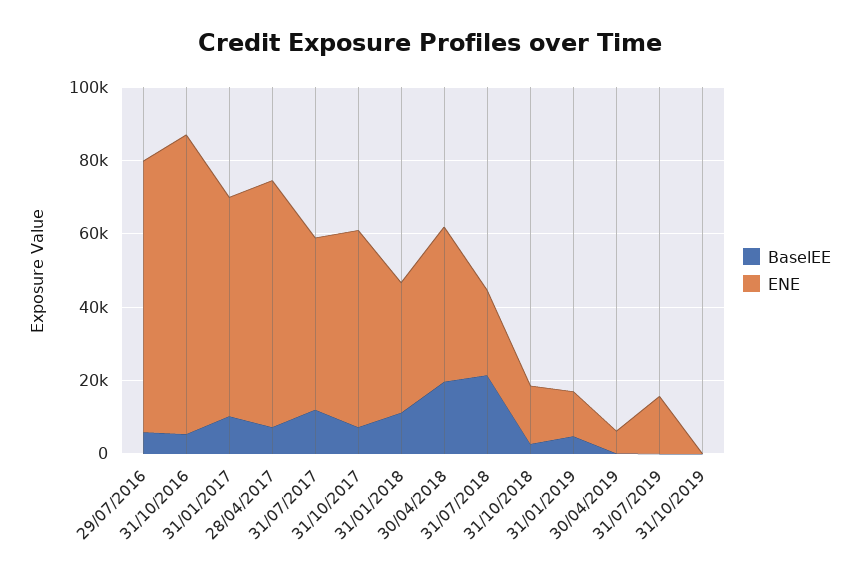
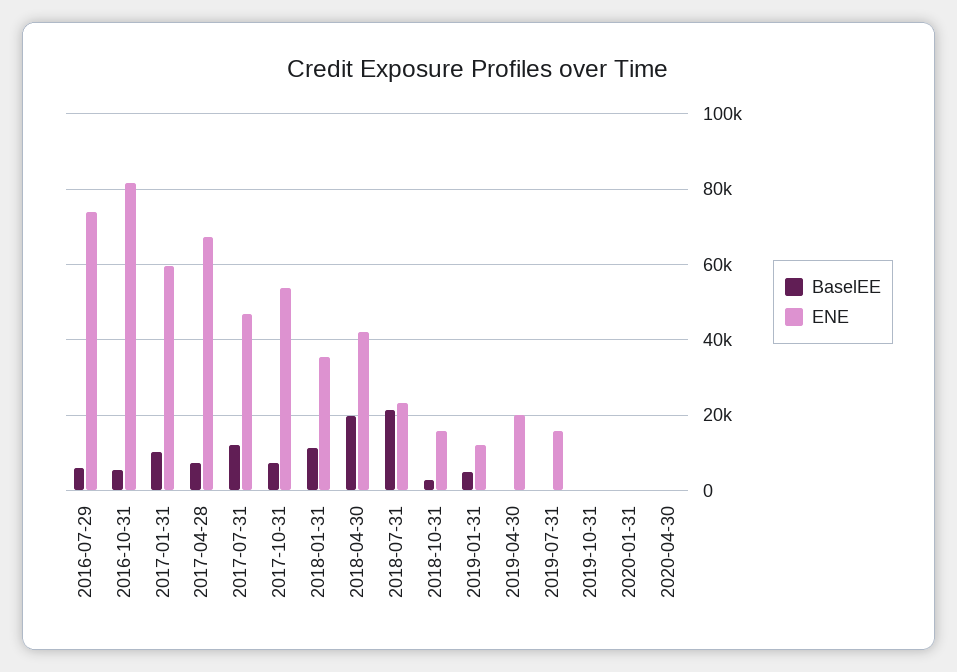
ENE, 30/04/2019: 5000 -> 20000
BaselEE, 2020-01-31: none -> 0
ENE, 2020-01-31: none -> 0
BaselEE, 2020-04-30: none -> 0
ENE, 2020-04-30: none -> 0

